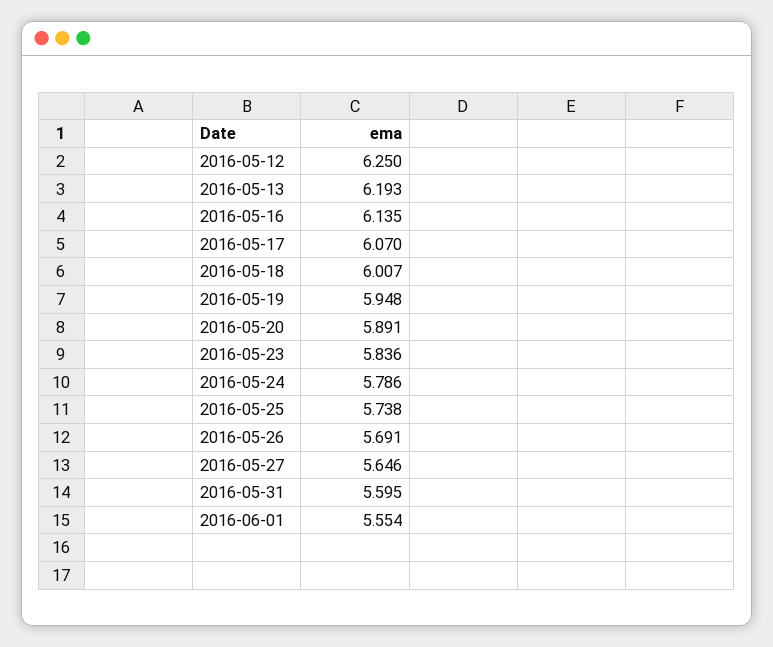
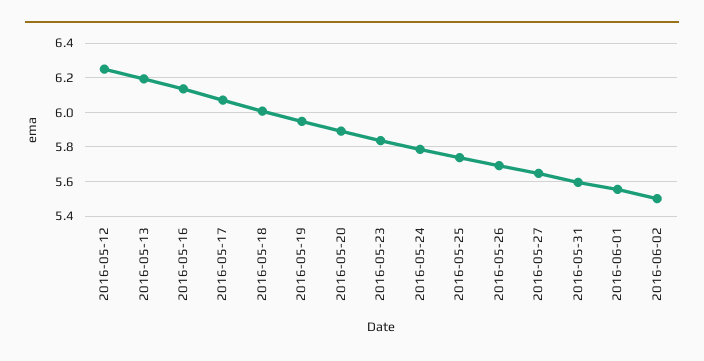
2016-06-02: none -> 5.5

